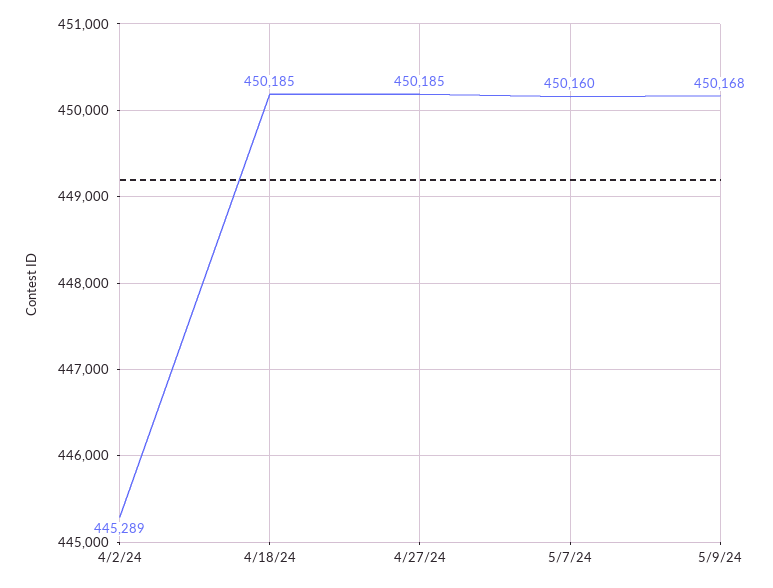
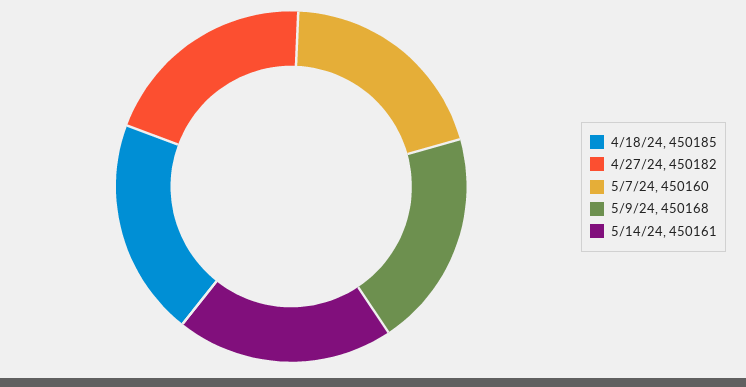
4/2/24: 445289 -> none
4/27/24: 450185 -> 450182
5/14/24: none -> 450161

